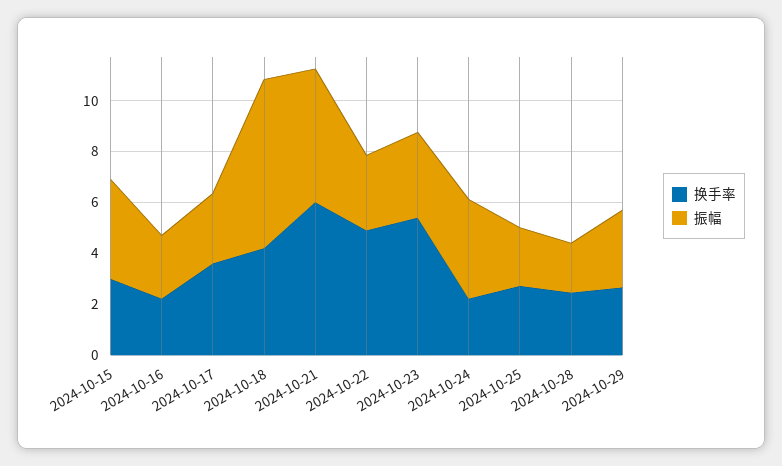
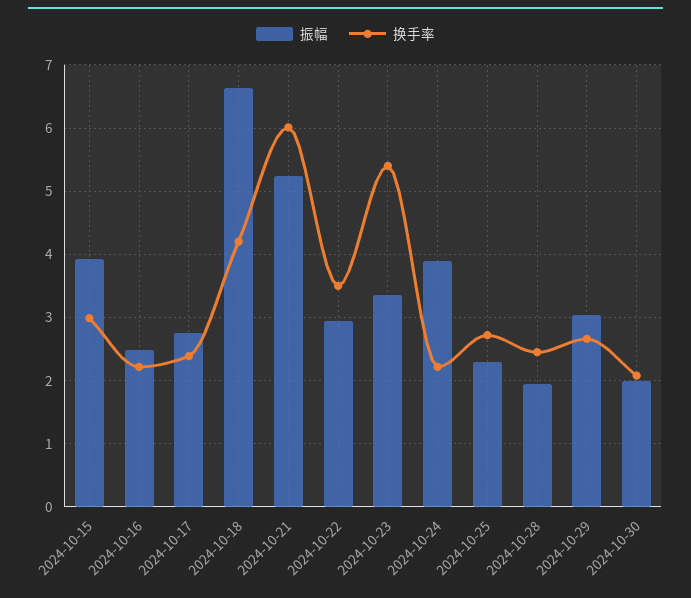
换手率, 2024-10-17: 3.5 -> 2.4
换手率, 2024-10-22: 5 -> 3.5
振幅, 2024-10-30: none -> 2
换手率, 2024-10-30: none -> 2.1

